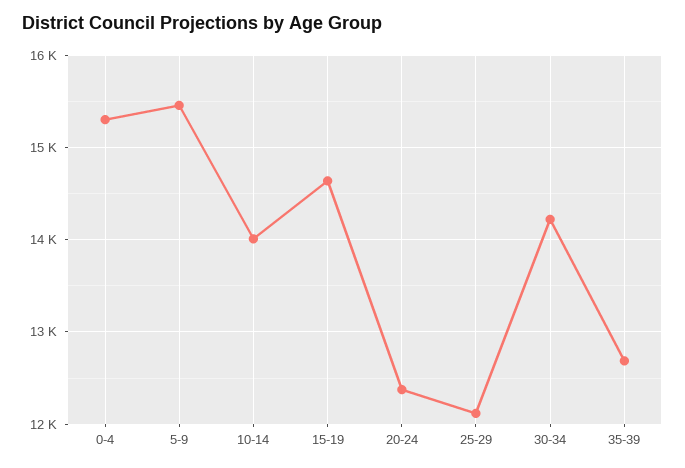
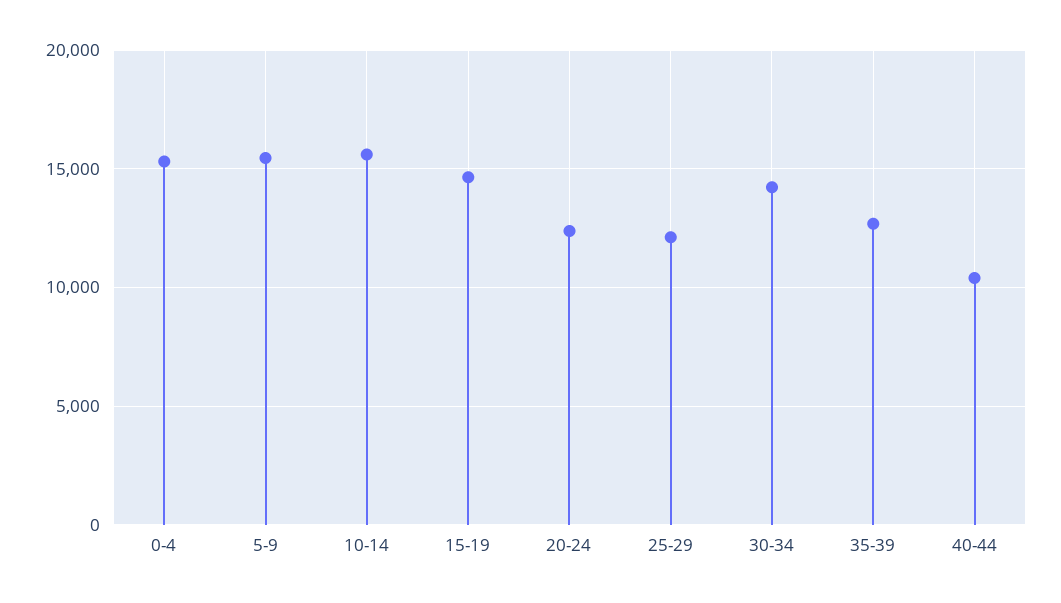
10-14: 14000 -> 15500
40-44: none -> 10500

